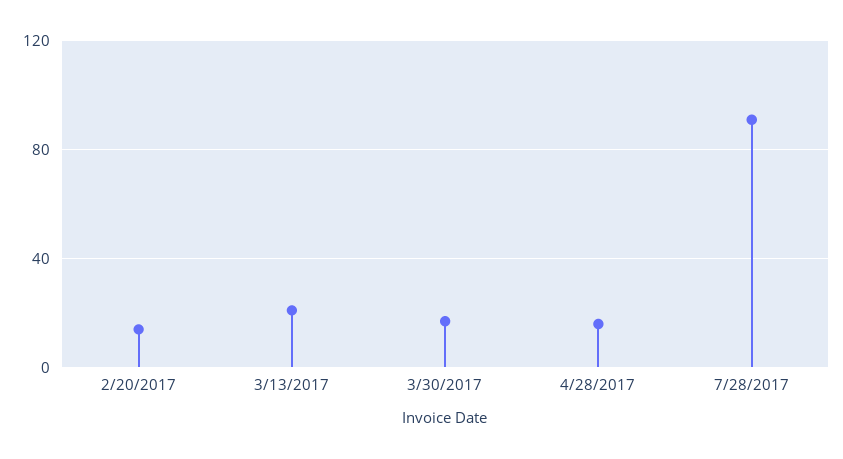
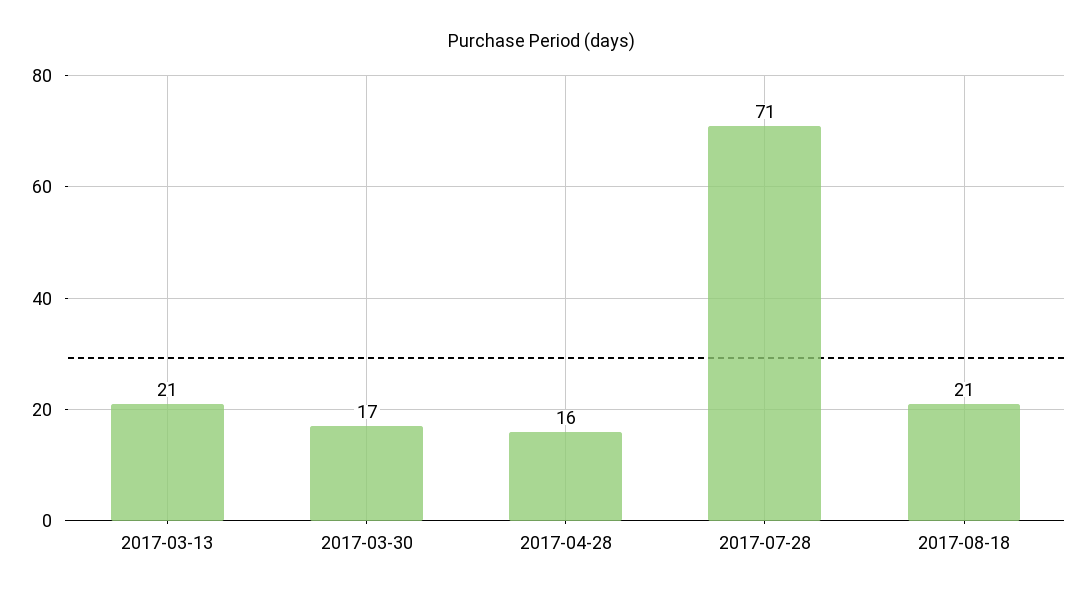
2/20/2017: 15 -> none
7/28/2017: 90 -> 71
2017-08-18: none -> 21

